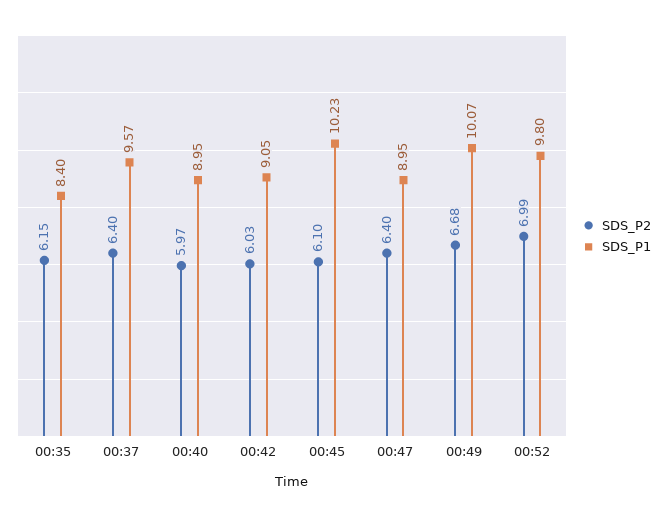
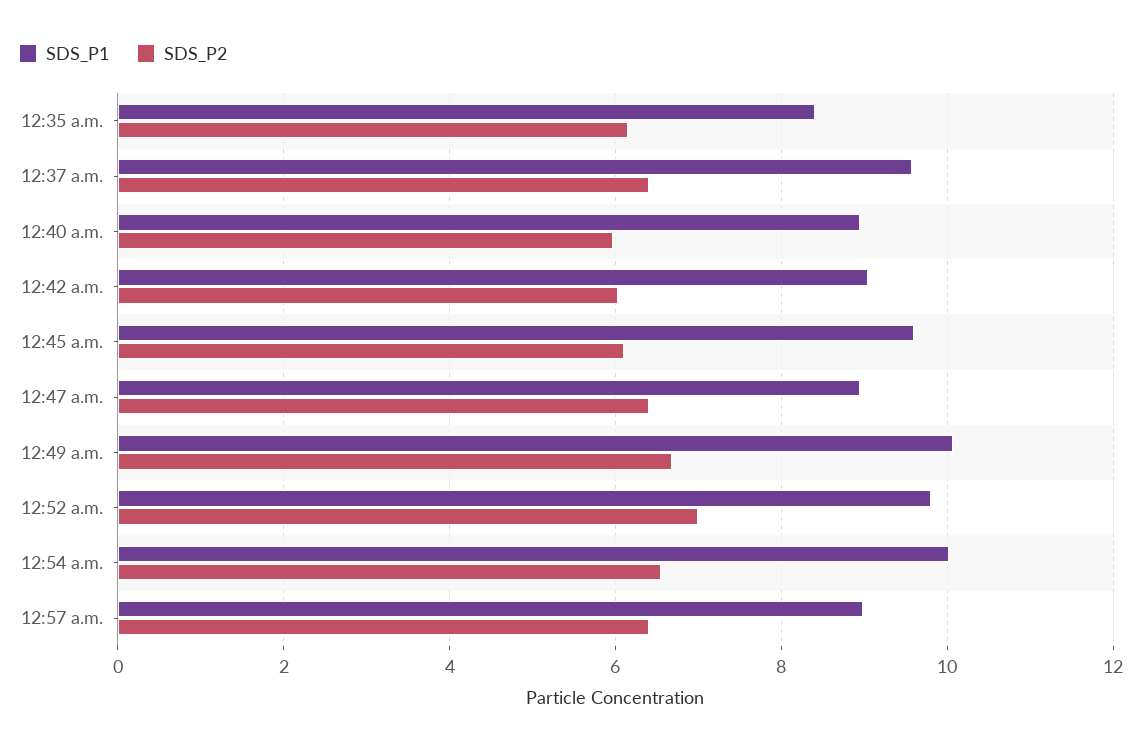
SDS_P1, 00:45: 10.23 -> 9.6
SDS_P1, 12:54 a.m.: none -> 10
SDS_P2, 12:54 a.m.: none -> 6.6
SDS_P1, 12:57 a.m.: none -> 9
SDS_P2, 12:57 a.m.: none -> 6.4

